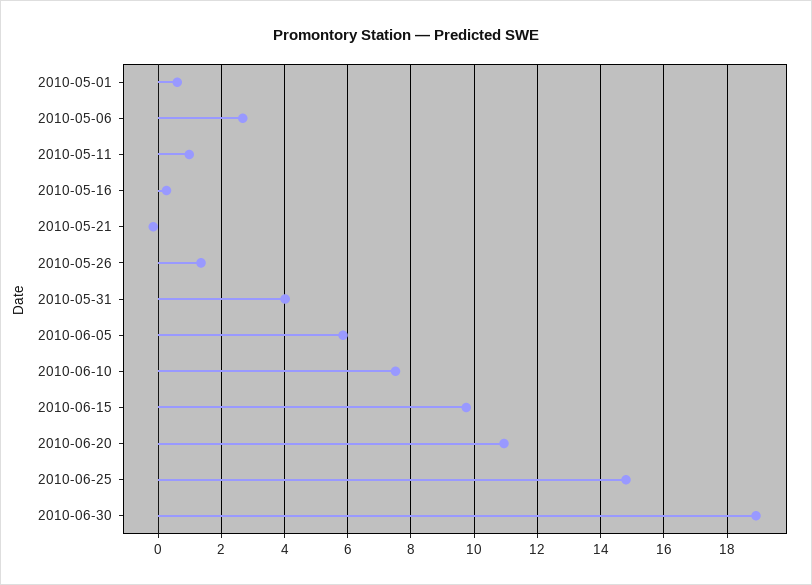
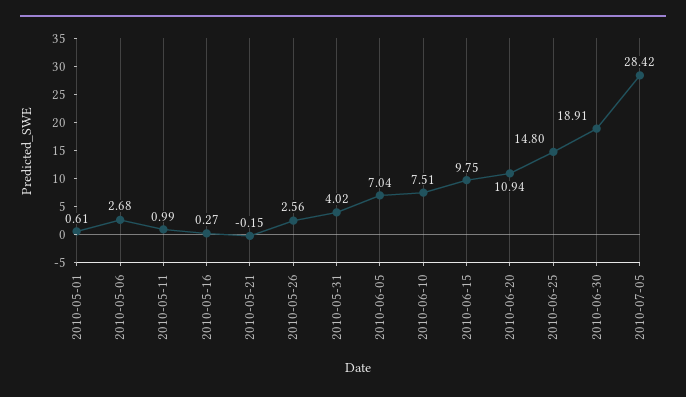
2010-05-26: 1.4 -> 2.56
2010-06-05: 5.8 -> 7.04
2010-07-05: none -> 28.42

